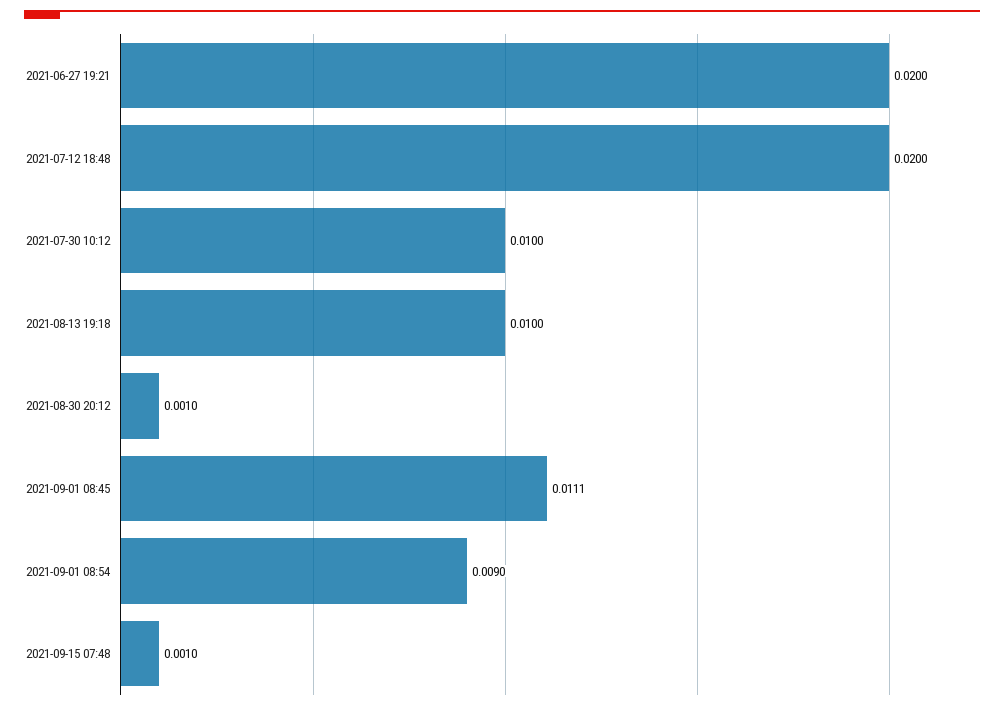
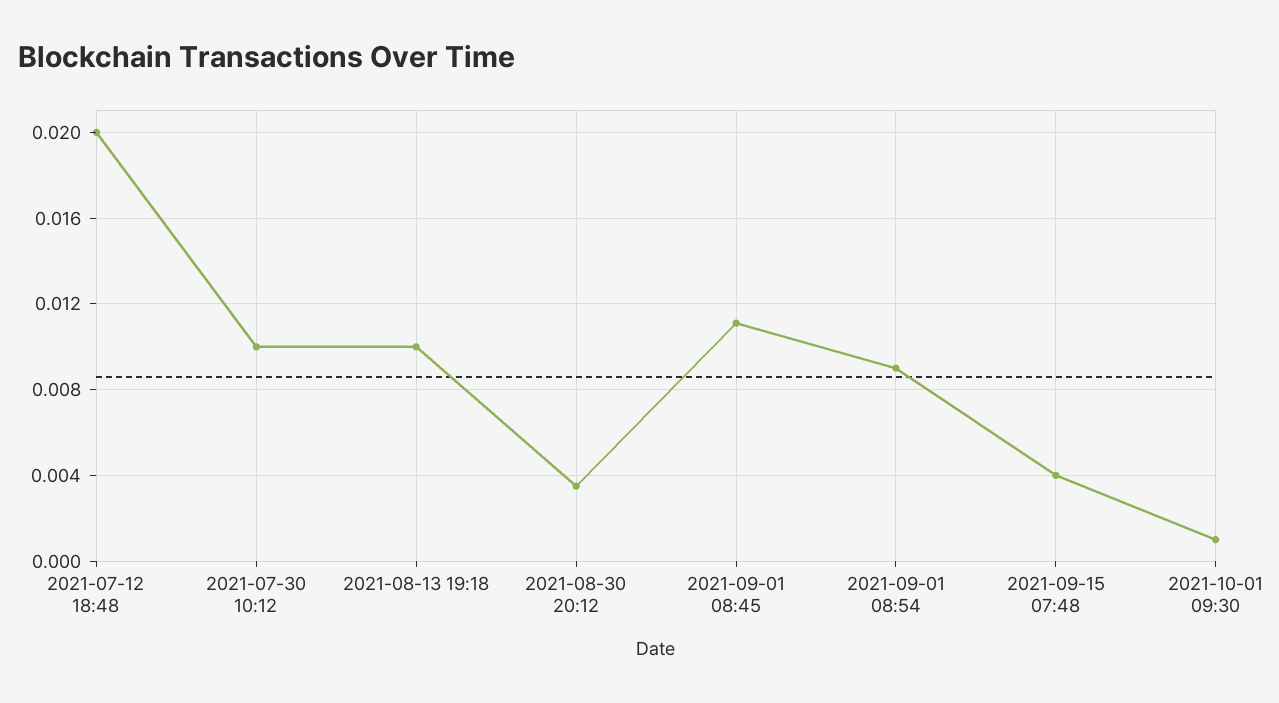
2021-06-27 19:21: 0.02 -> none
2021-08-30 20:12: 0.001 -> 0.0035
2021-09-15 07:48: 0.001 -> 0.004
2021-10-01 09:30: none -> 0.001

